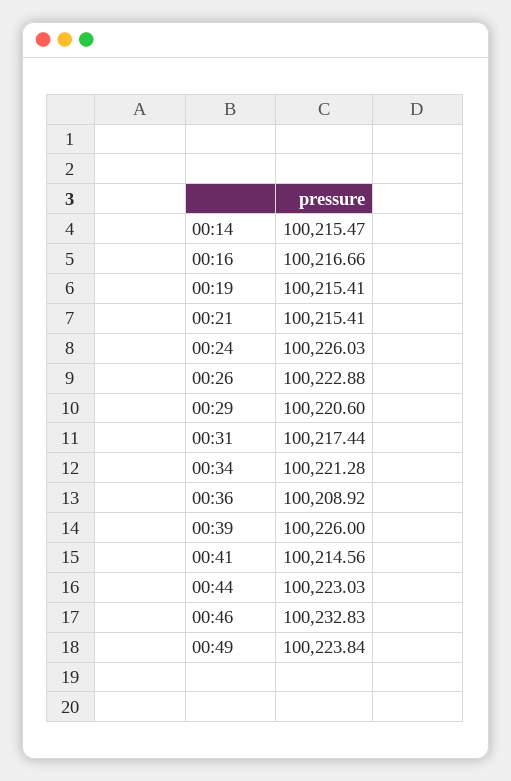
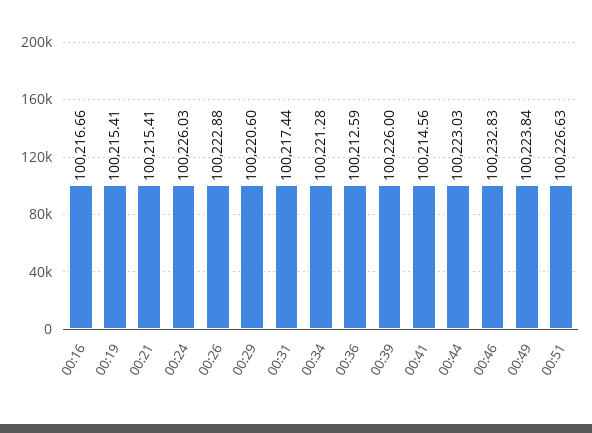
00:14: 100215.47 -> none
00:36: 100208.92 -> 100212.59
00:51: none -> 100226.63

